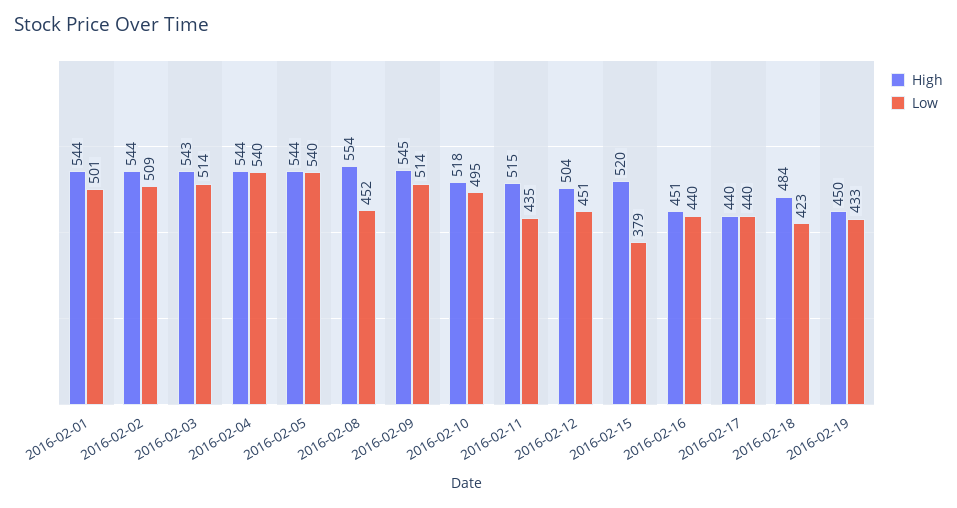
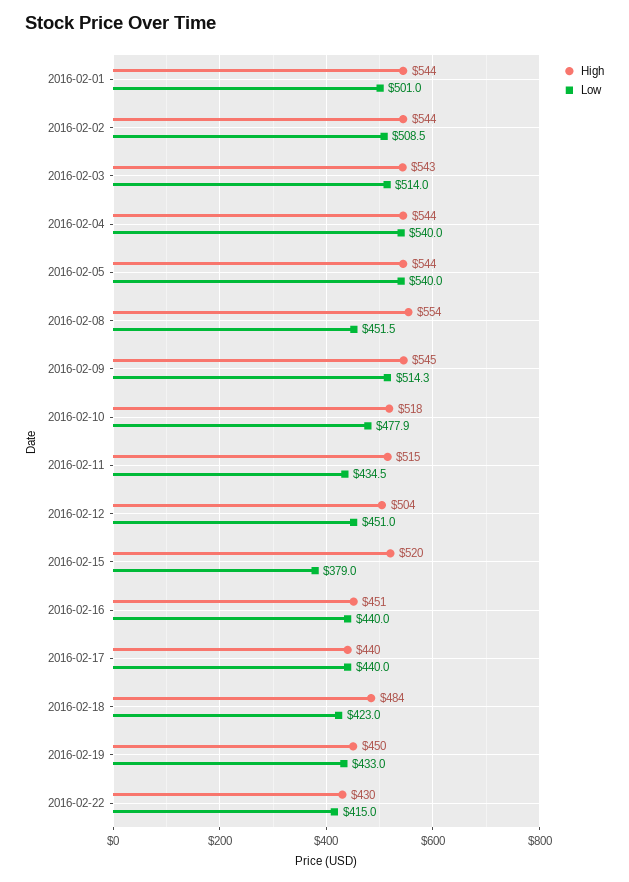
Low, 2016-02-10: 495 -> 477.9
High, 2016-02-22: none -> 430
Low, 2016-02-22: none -> 415

